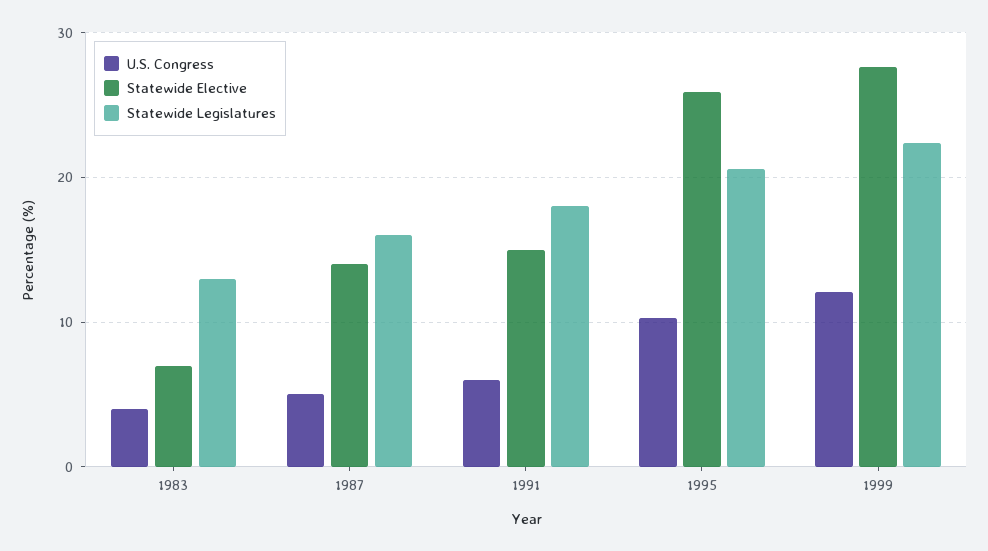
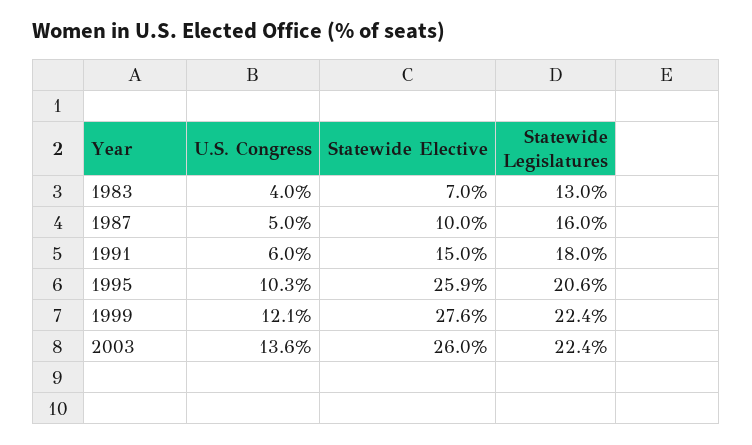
Statewide Elective, 1987: 14 -> 10
U.S. Congress, 2003: none -> 13.6
Statewide Elective, 2003: none -> 26
Statewide Legislatures, 2003: none -> 22.4

